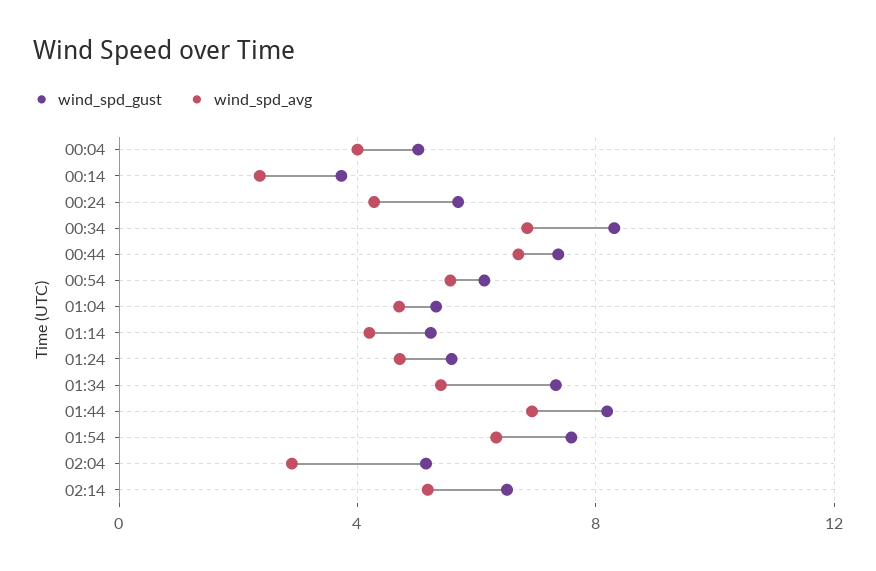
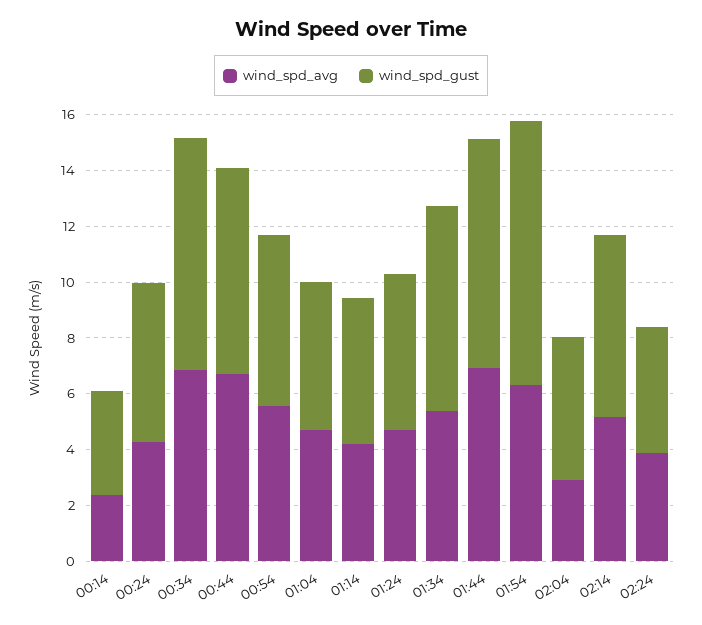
wind_spd_gust, 00:04: 5 -> none
wind_spd_avg, 00:04: 4 -> none
wind_spd_gust, 01:54: 7.5 -> 9.5
wind_spd_avg, 02:24: none -> 4
wind_spd_gust, 02:24: none -> 4.5

